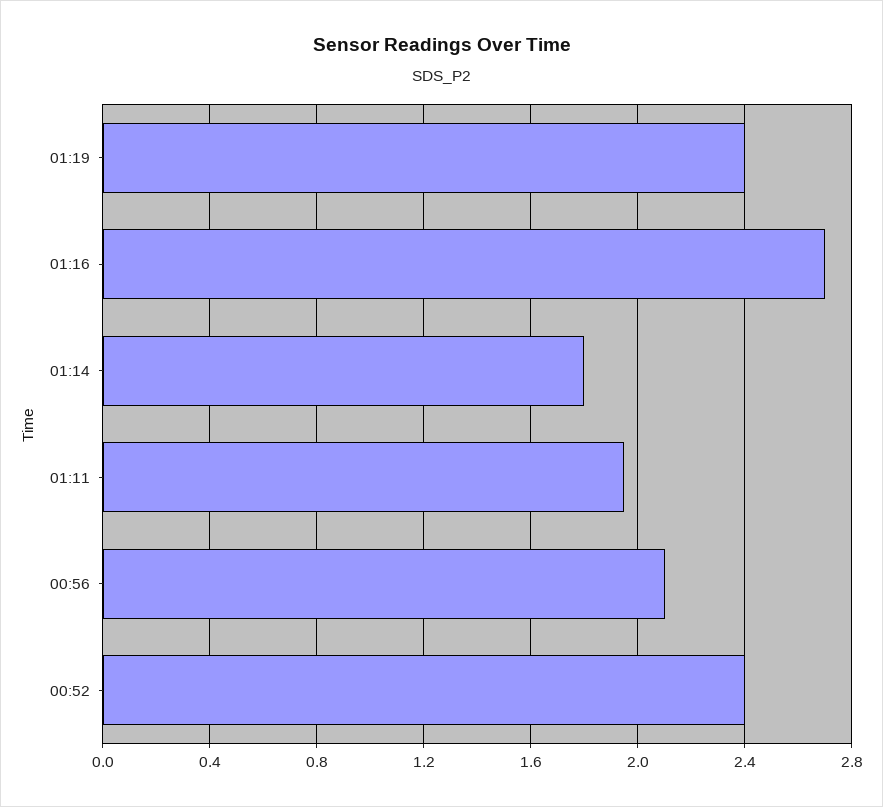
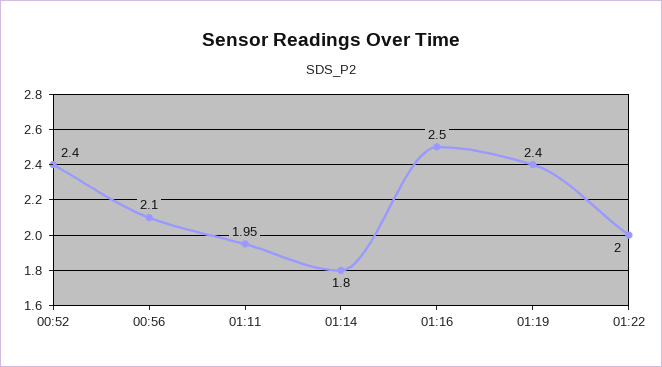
01:16: 2.7 -> 2.5
01:22: none -> 2

